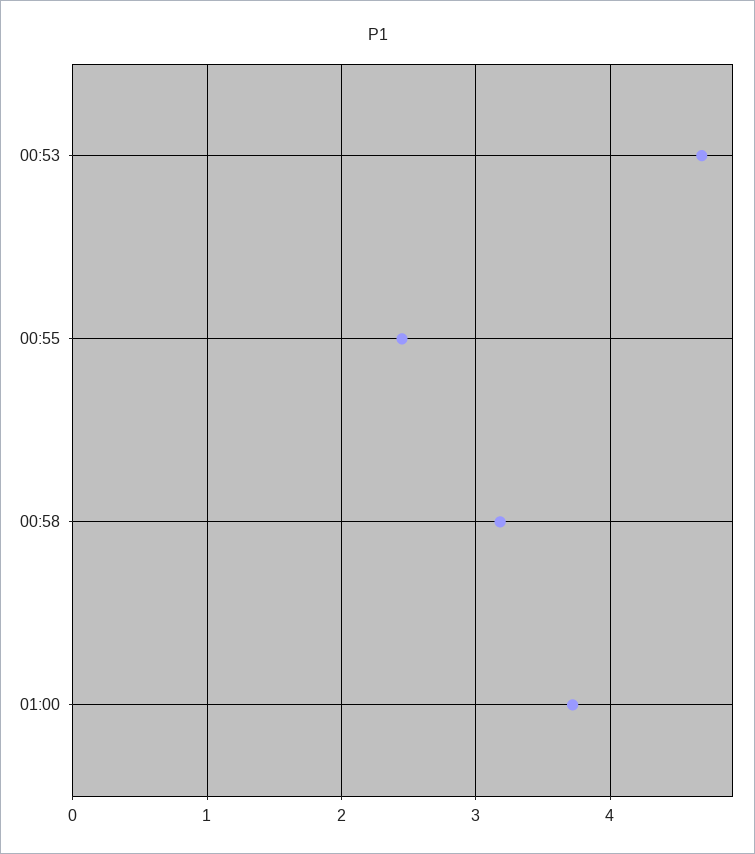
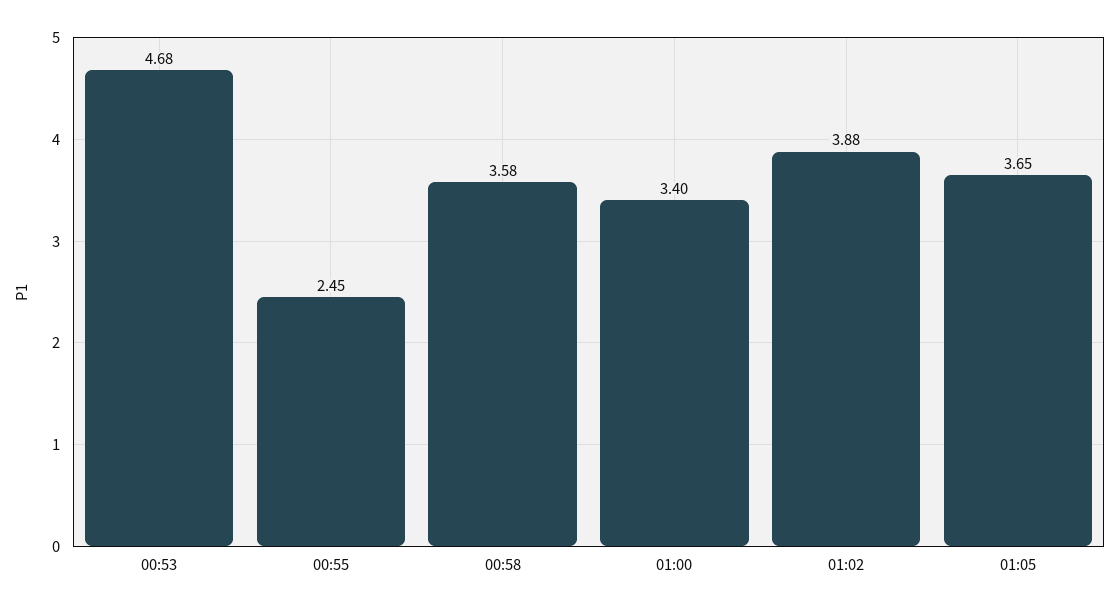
00:58: 3.2 -> 3.58
01:00: 3.7 -> 3.4
01:02: none -> 3.88
01:05: none -> 3.65

